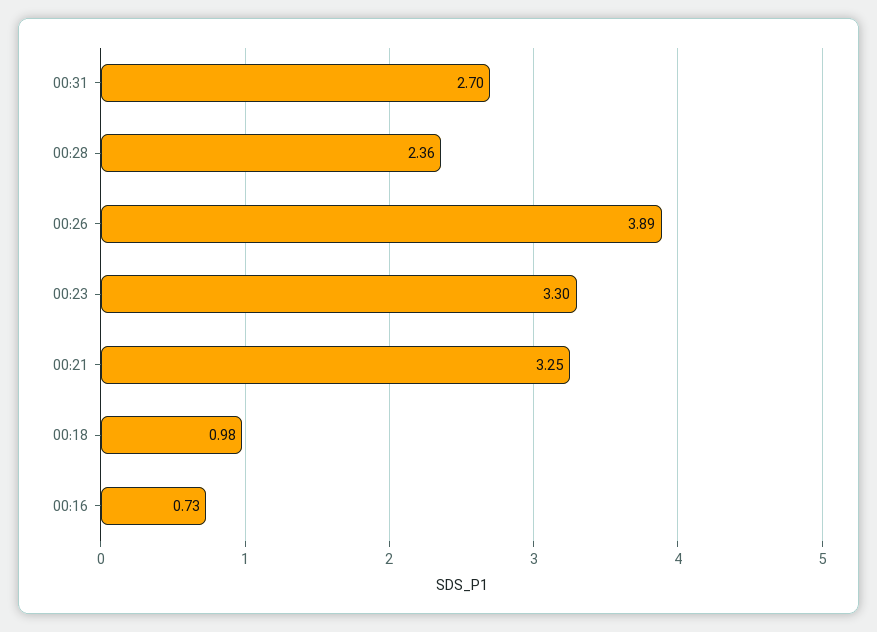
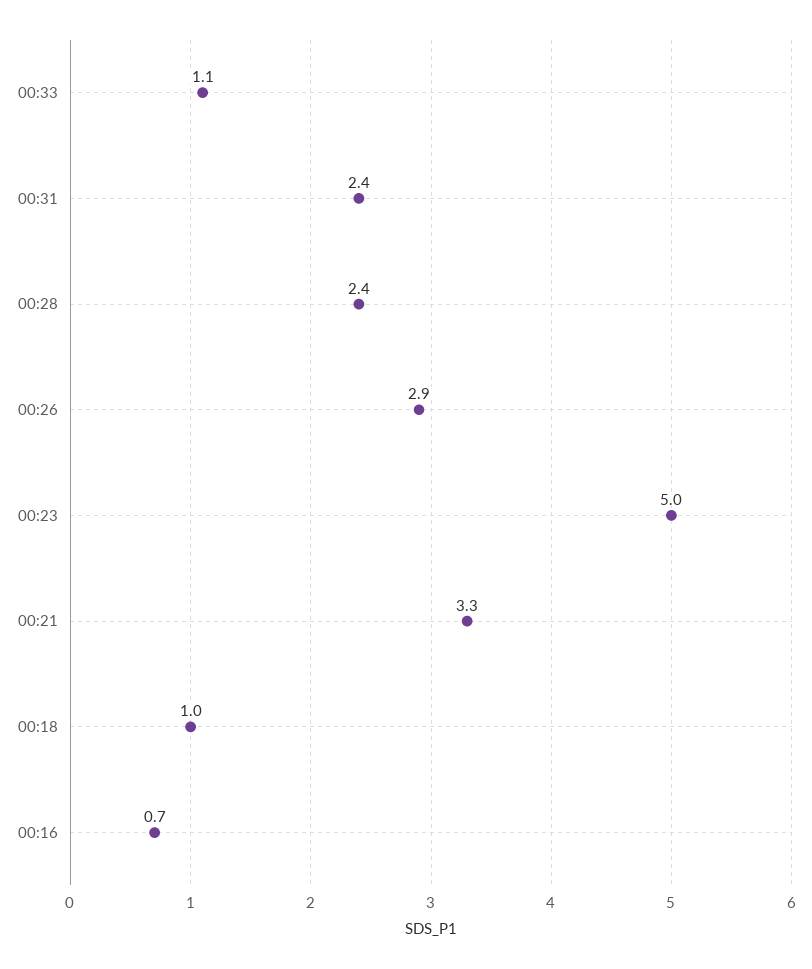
00:31: 2.7 -> 2.4
00:26: 3.89 -> 2.9
00:23: 3.3 -> 5
00:33: none -> 1.1

